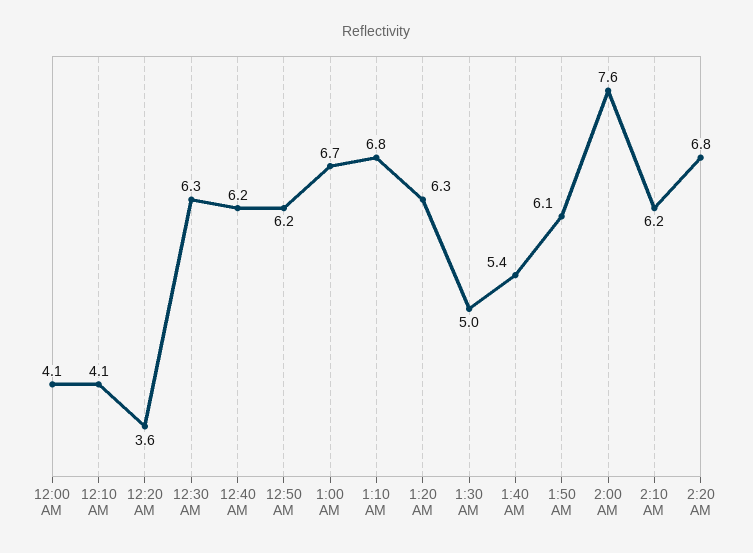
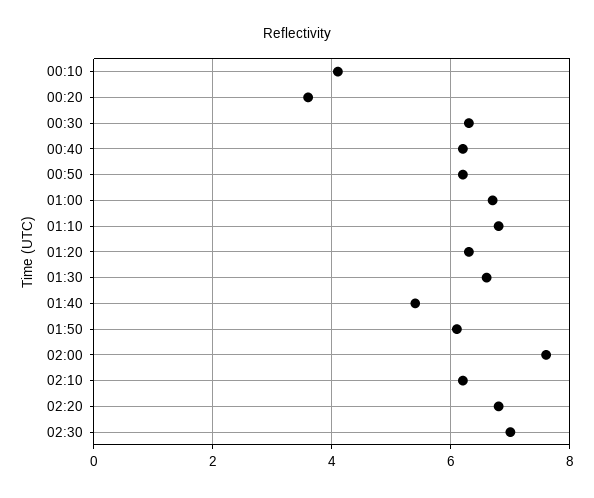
12:00 AM: 4.1 -> none
1:30 AM: 5 -> 6.5
02:30: none -> 7

